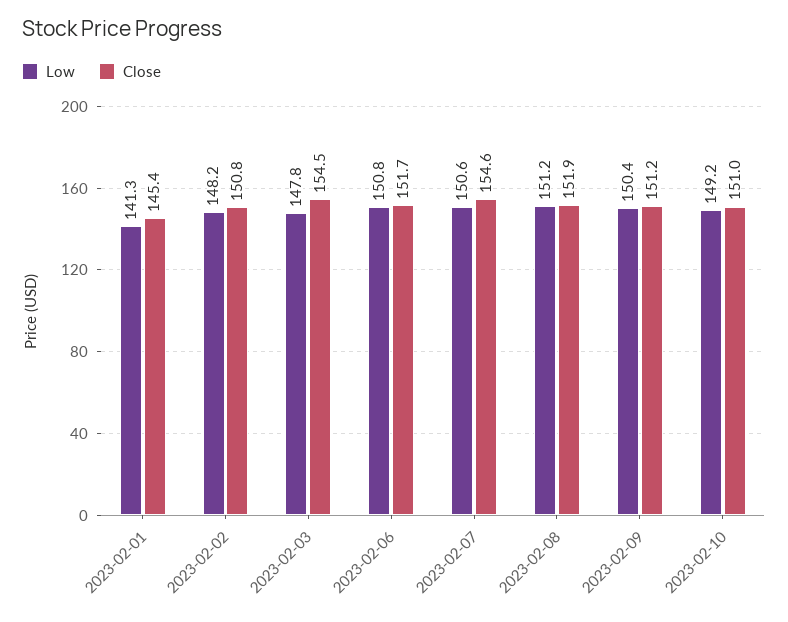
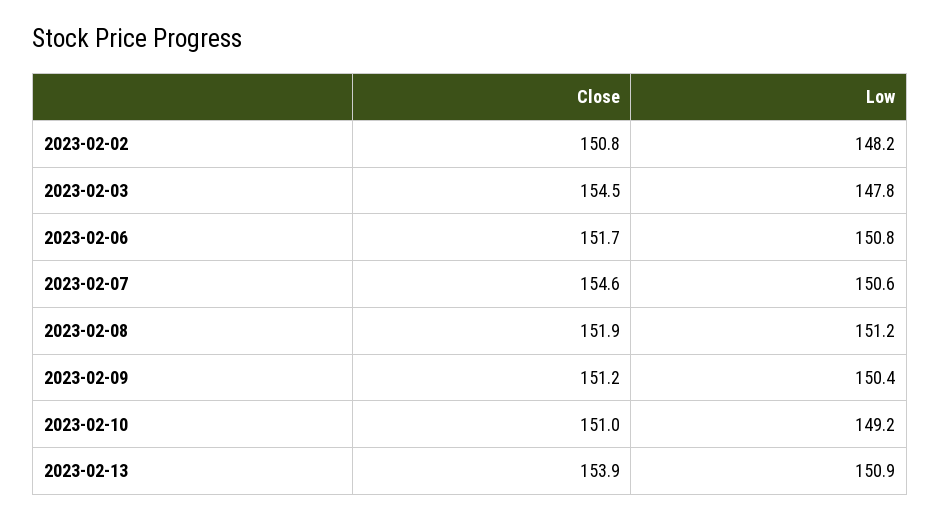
Low, 2023-02-01: 141.3 -> none
Close, 2023-02-01: 145.4 -> none
Close, 2023-02-13: none -> 153.9
Low, 2023-02-13: none -> 150.9

